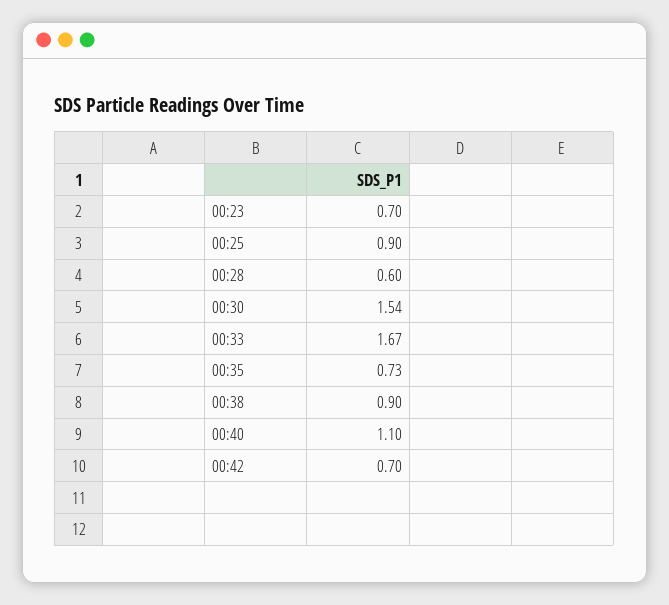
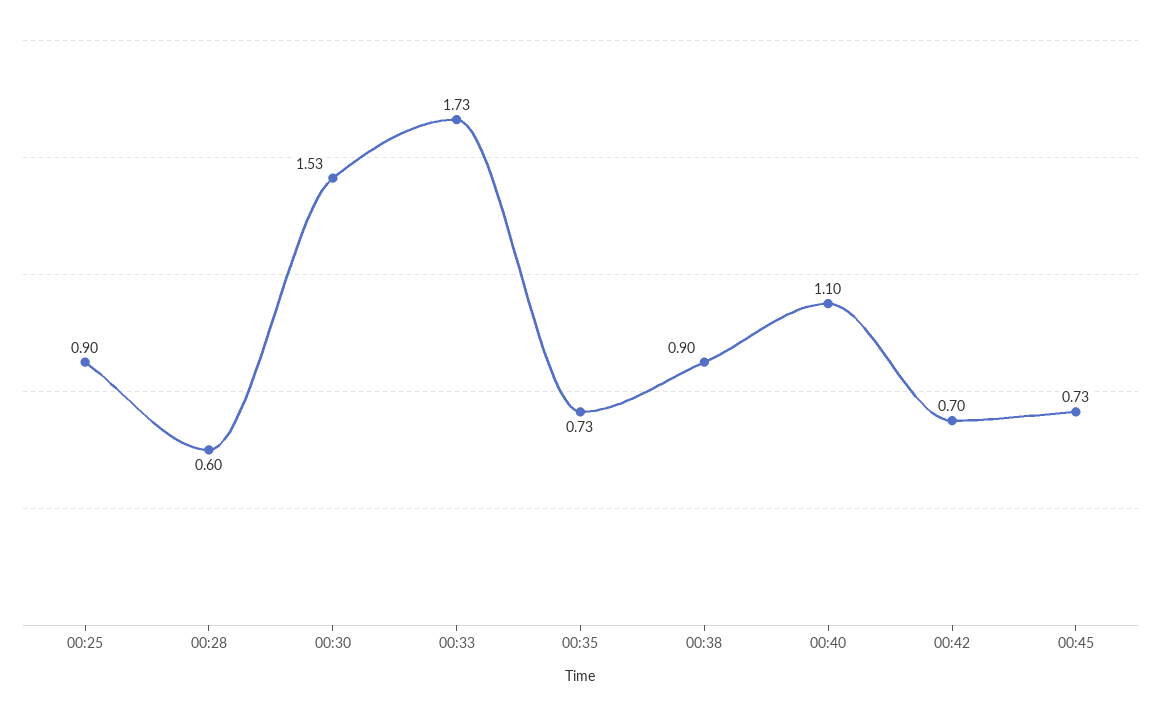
00:23: 0.7 -> none
00:30: 1.54 -> 1.53
00:33: 1.67 -> 1.73
00:45: none -> 0.73

